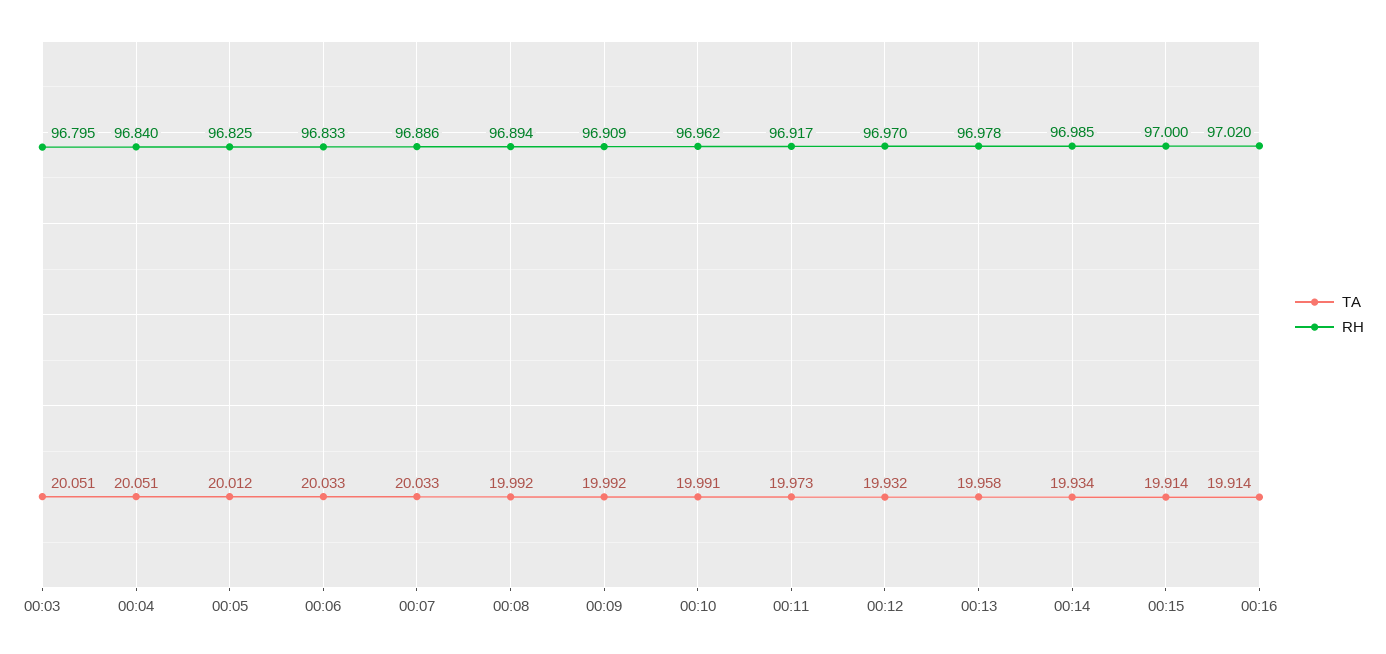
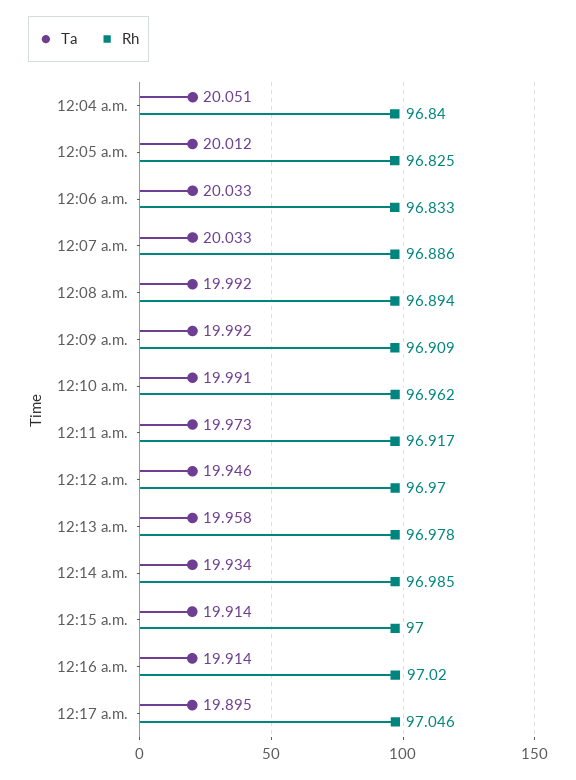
TA, 00:03: 20.051 -> none
RH, 00:03: 96.795 -> none
TA, 00:12: 19.932 -> 19.946
TA, 12:17 a.m.: none -> 19.895
RH, 12:17 a.m.: none -> 97.046

